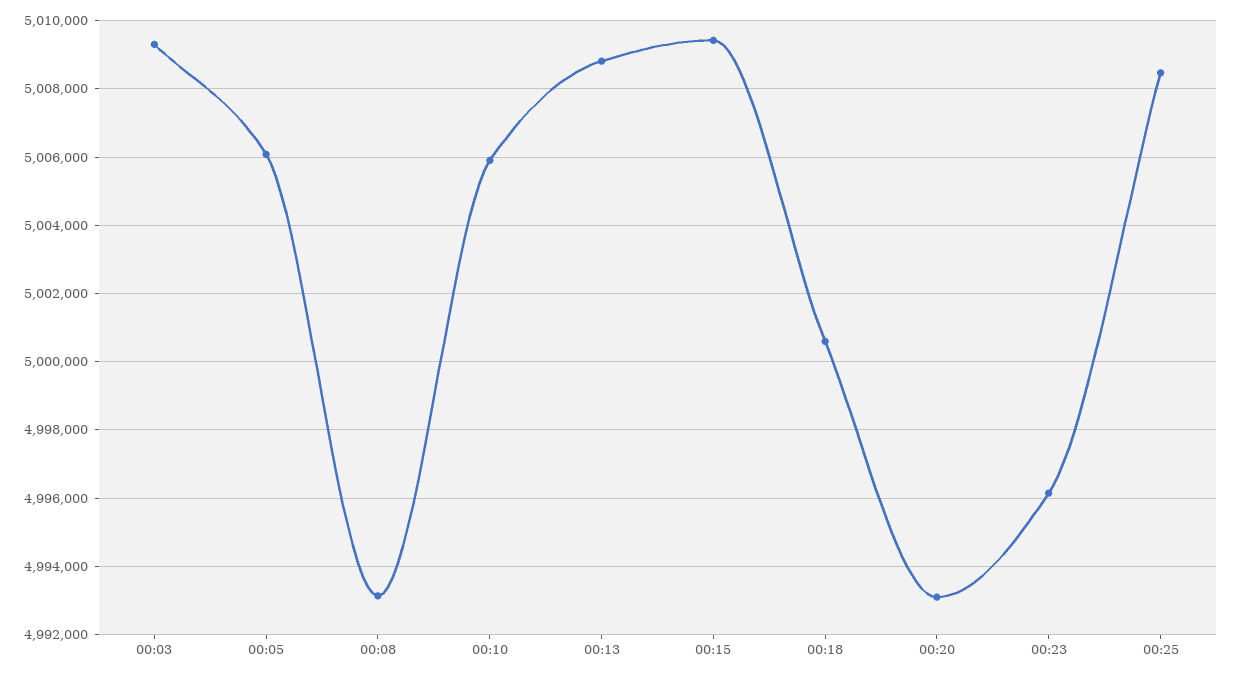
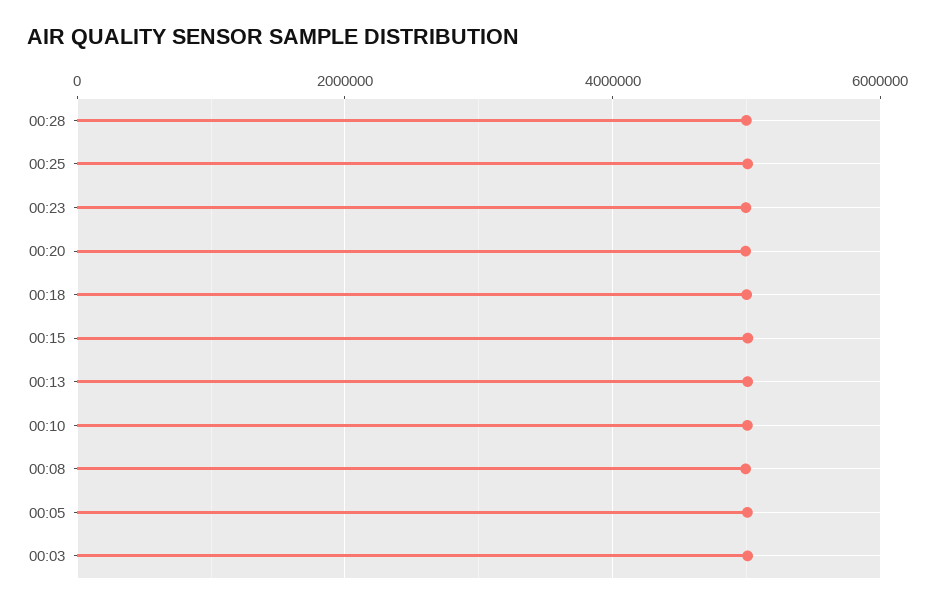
00:28: none -> 5000000

